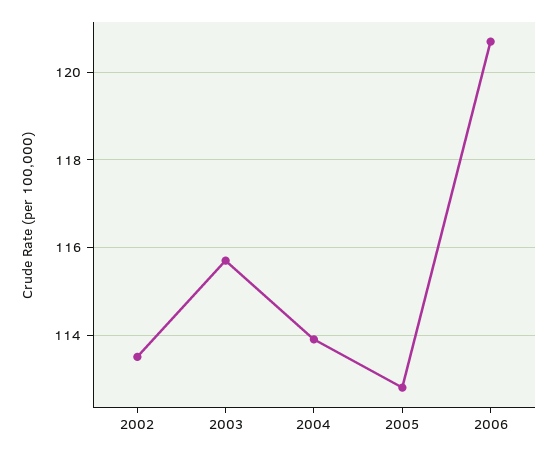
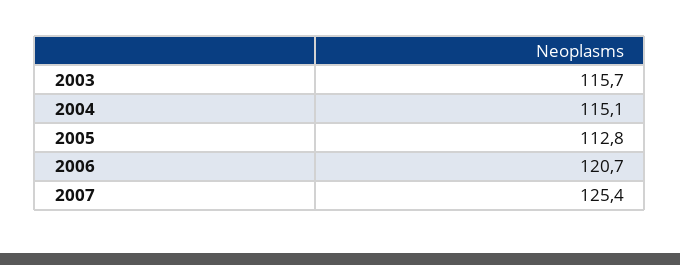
2002: 113.5 -> none
2004: 114 -> 115.1
2007: none -> 125.4

